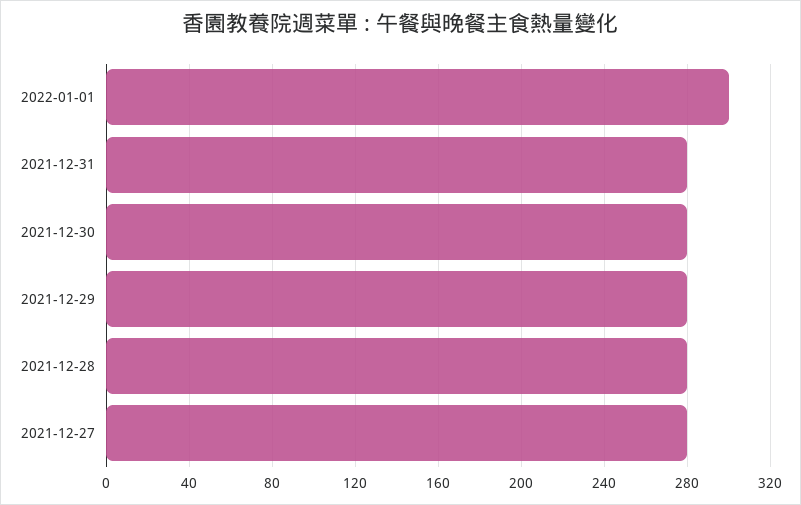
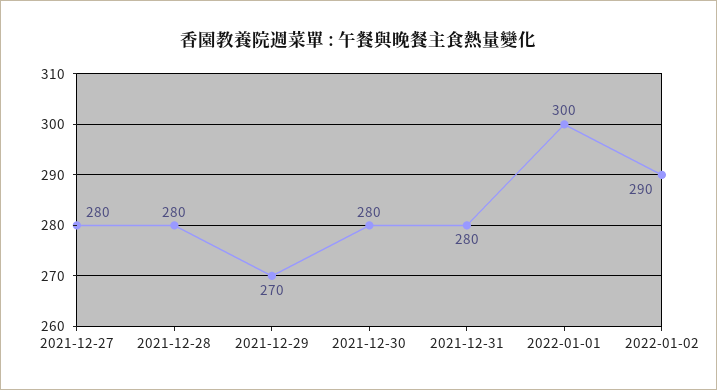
2021-12-29: 280 -> 270
2022-01-02: none -> 290

